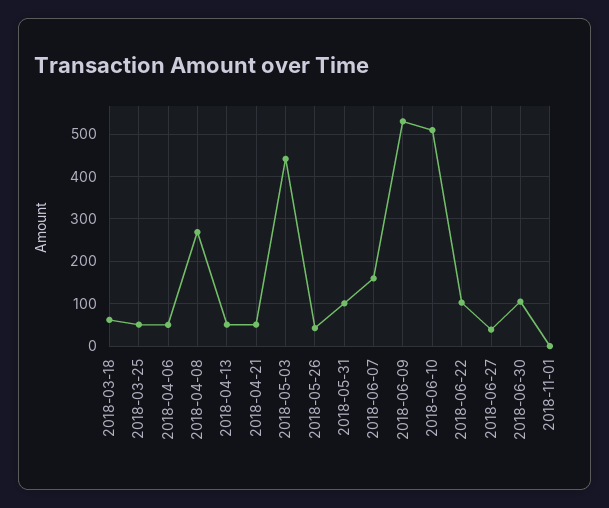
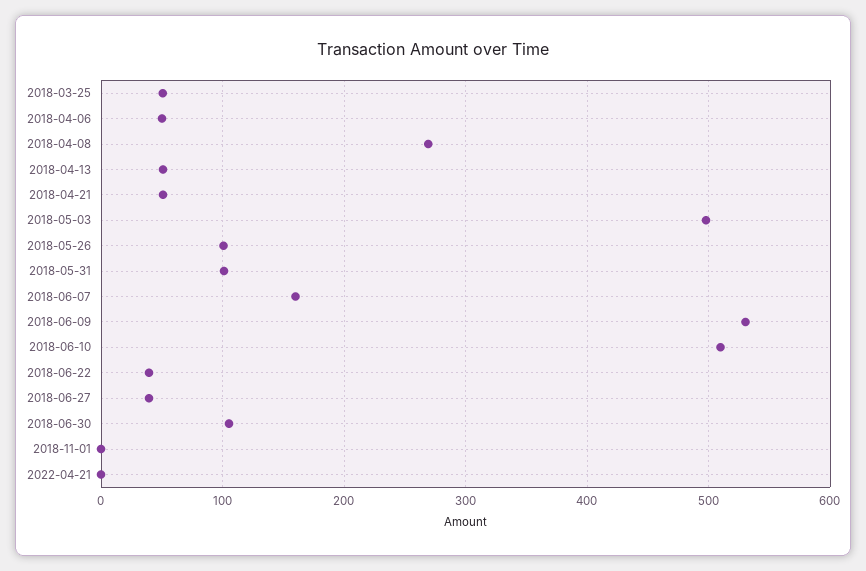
2018-03-18: 60 -> none
2018-05-03: 440 -> 500
2018-05-26: 40 -> 100
2018-06-22: 100 -> 40
2022-04-21: none -> 0

